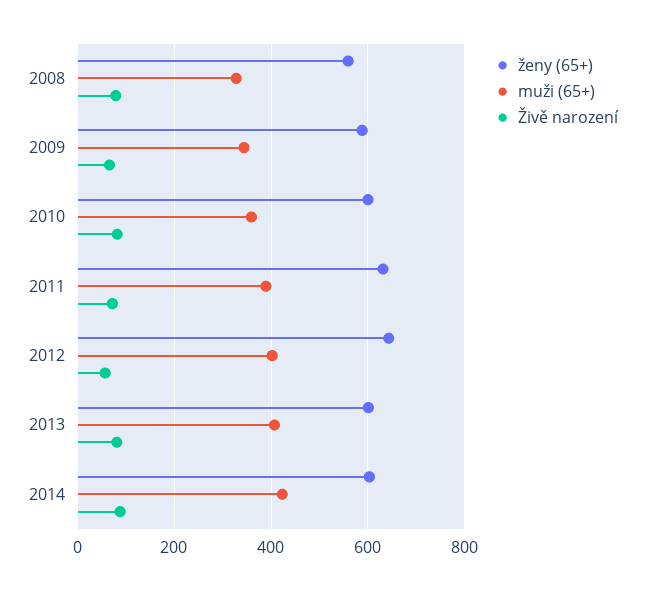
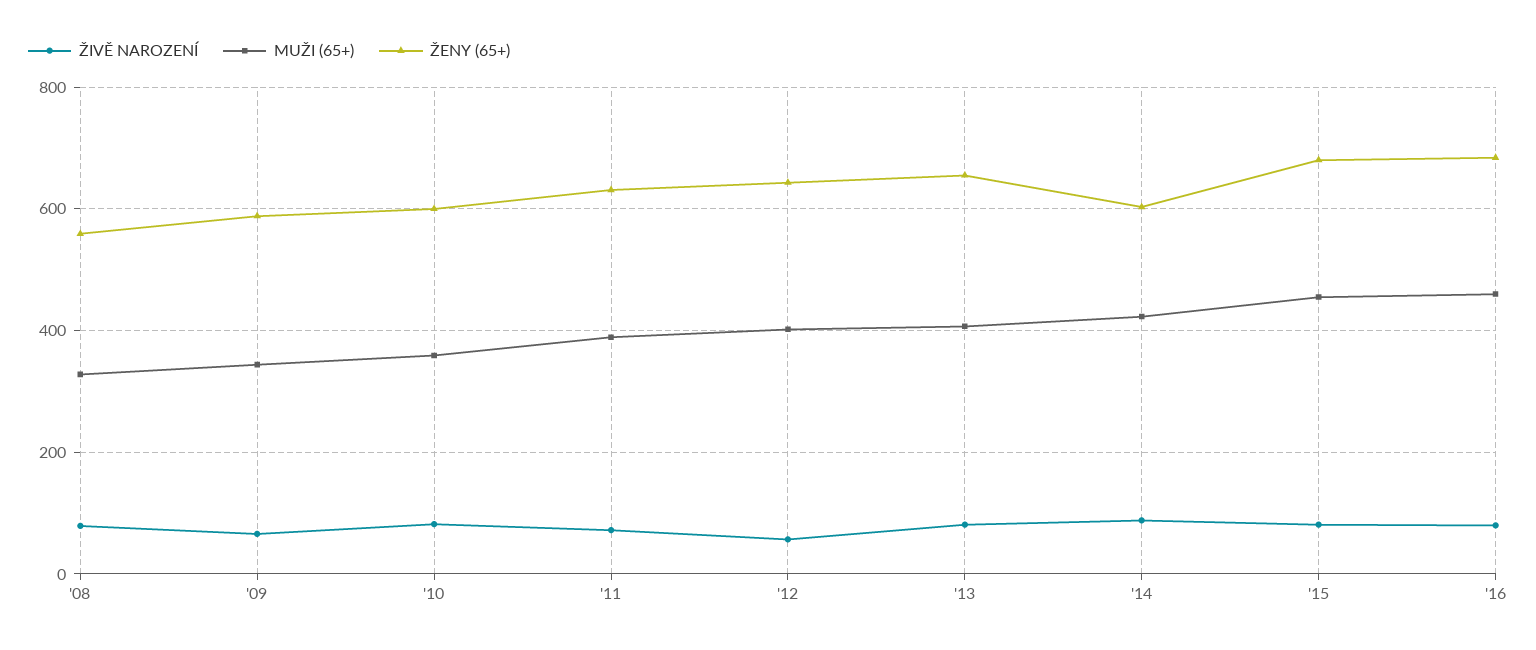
ženy (65+), 2013: 600 -> 660
Živě narození, '15: none -> 80
muži (65+), '15: none -> 460
ženy (65+), '15: none -> 680
Živě narození, '16: none -> 80
muži (65+), '16: none -> 460
ženy (65+), '16: none -> 680

